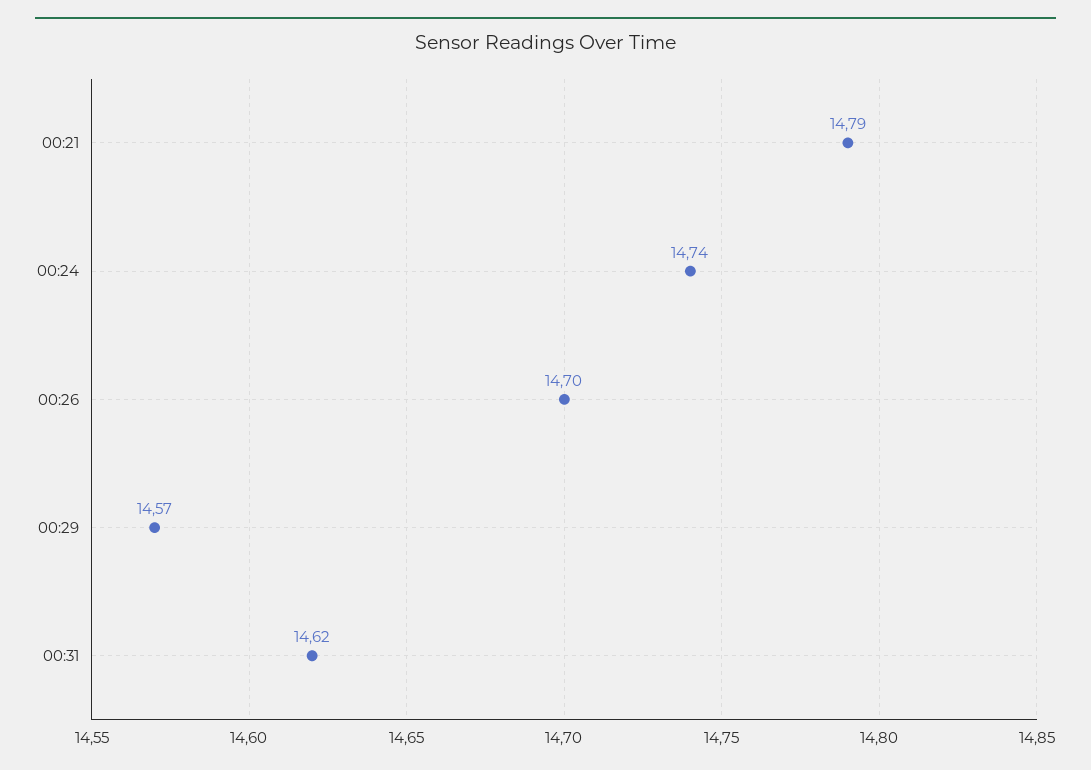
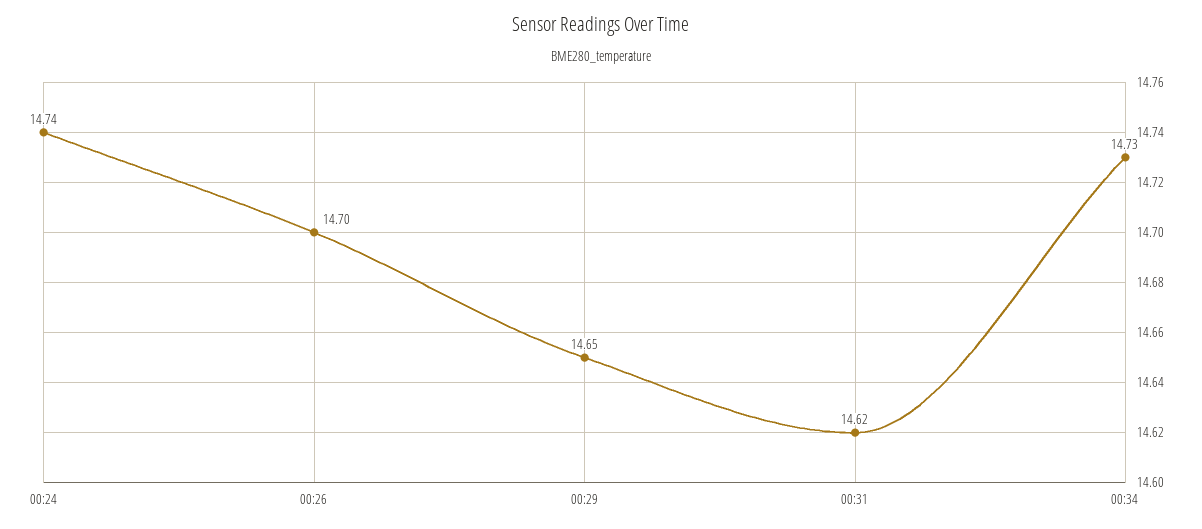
00:21: 14.79 -> none
00:29: 14.57 -> 14.65
00:34: none -> 14.73

